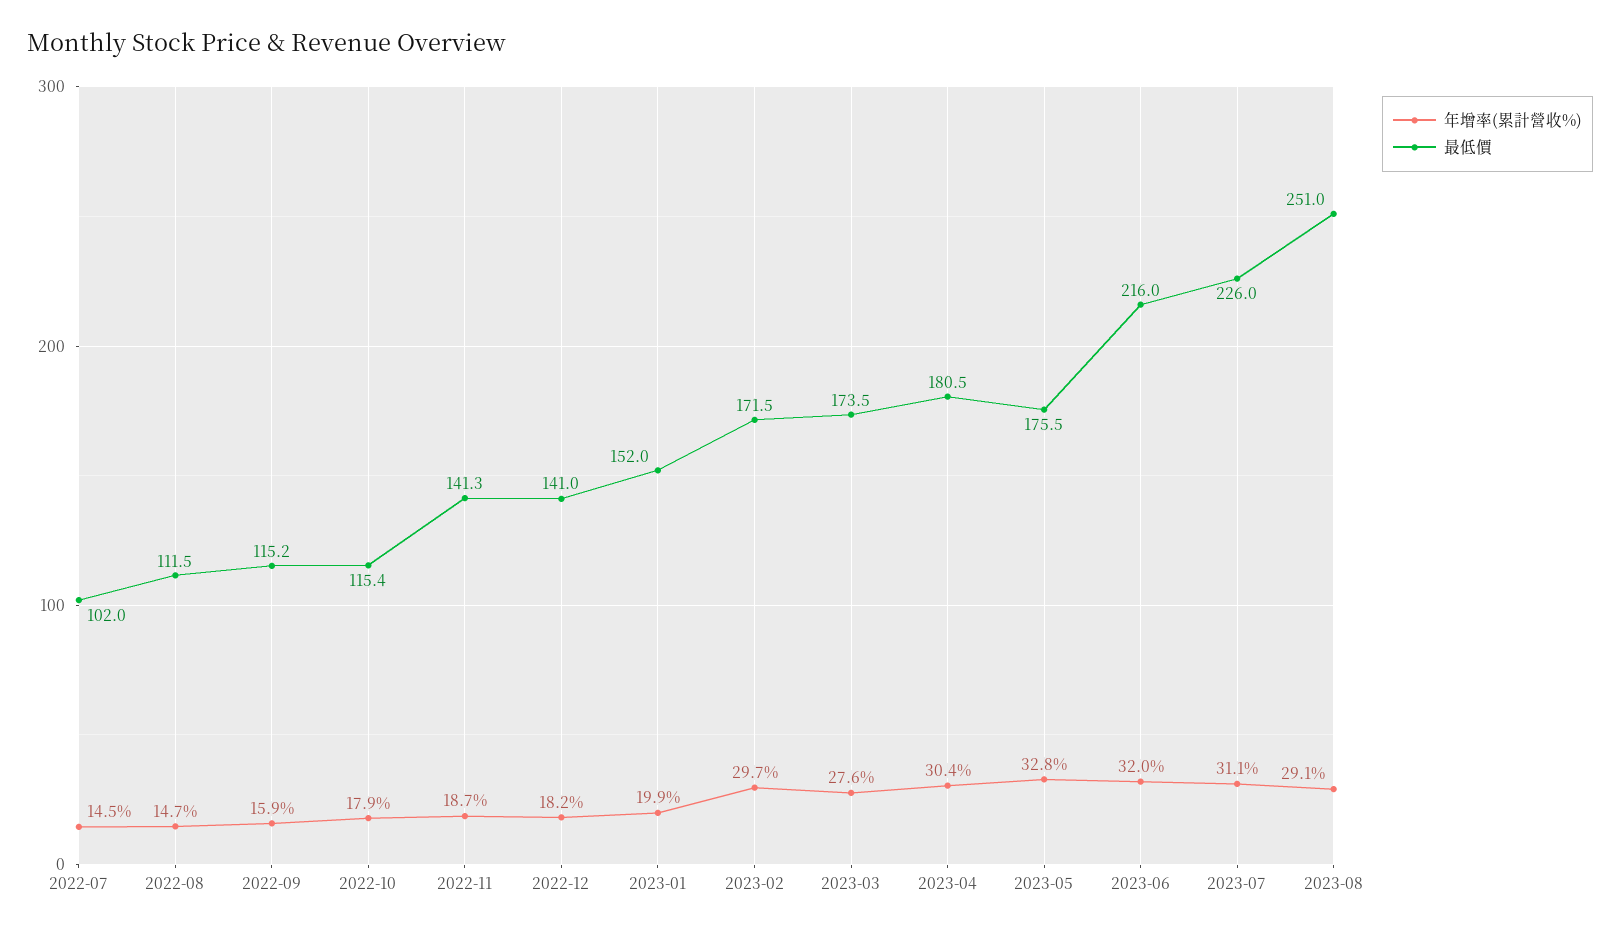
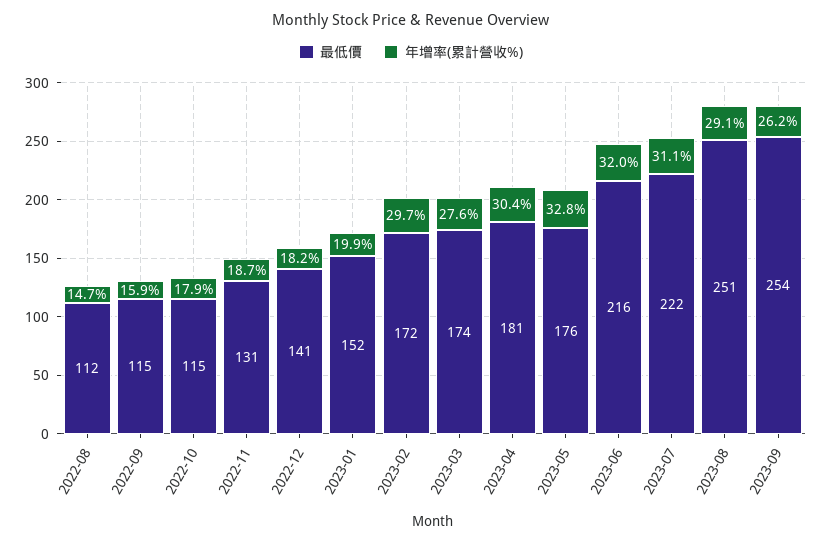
年增率(累計營收%), 2022-07: 14.5 -> none
最低價, 2022-07: 102 -> none
最低價, 2022-11: 141.3 -> 131
最低價, 2023-07: 226 -> 222
最低價, 2023-09: none -> 254
年增率(累計營收%), 2023-09: none -> 26.2

